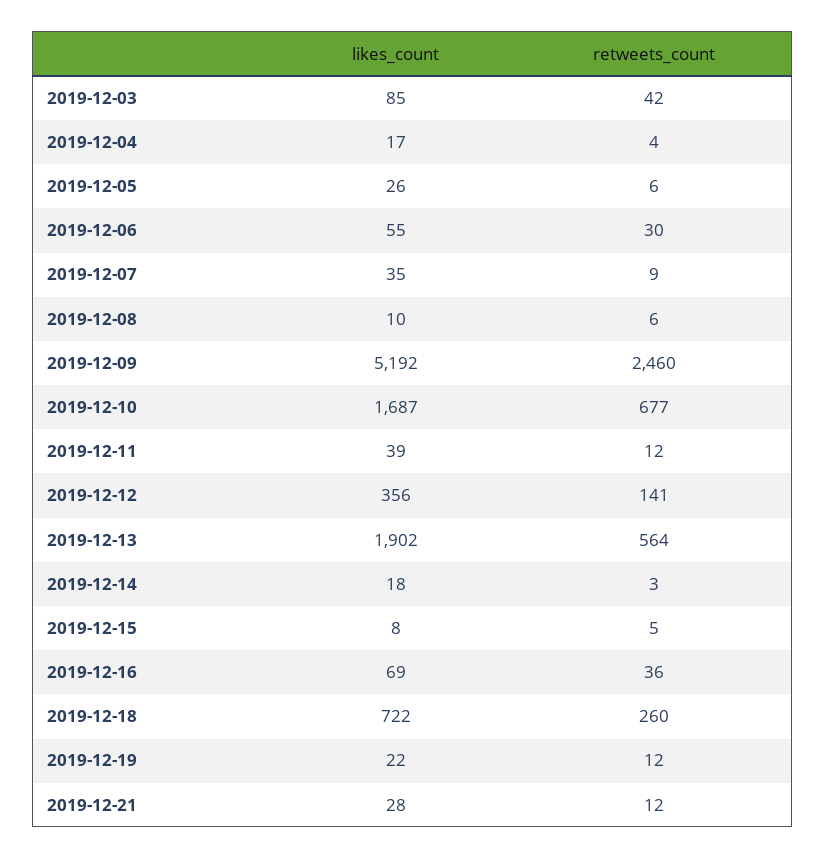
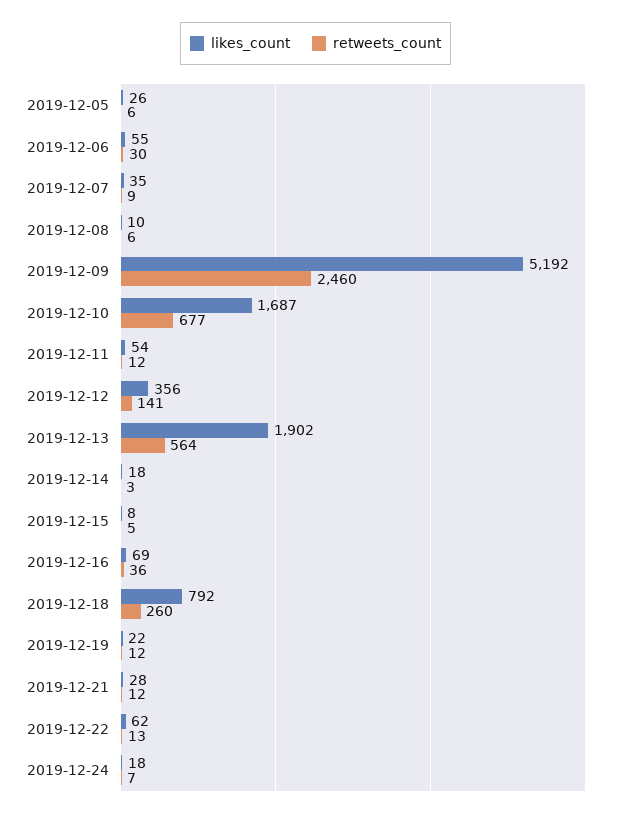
likes_count, 2019-12-03: 85 -> none
retweets_count, 2019-12-03: 42 -> none
likes_count, 2019-12-04: 17 -> none
retweets_count, 2019-12-04: 4 -> none
likes_count, 2019-12-11: 39 -> 54
likes_count, 2019-12-18: 722 -> 792
likes_count, 2019-12-22: none -> 62
retweets_count, 2019-12-22: none -> 13
likes_count, 2019-12-24: none -> 18
retweets_count, 2019-12-24: none -> 7

